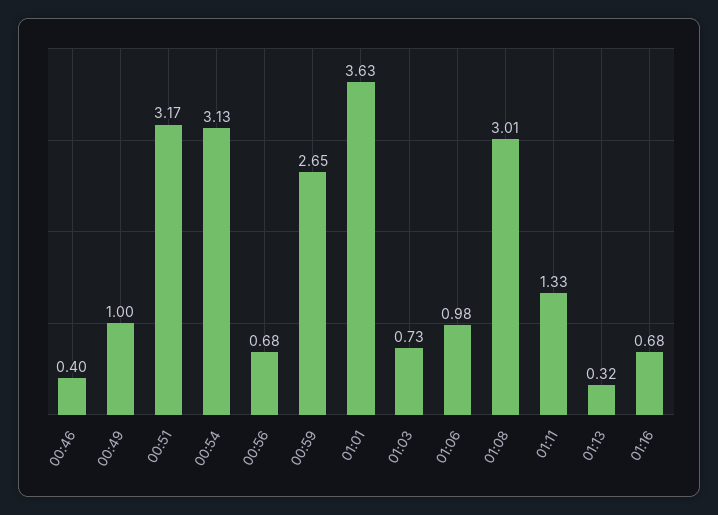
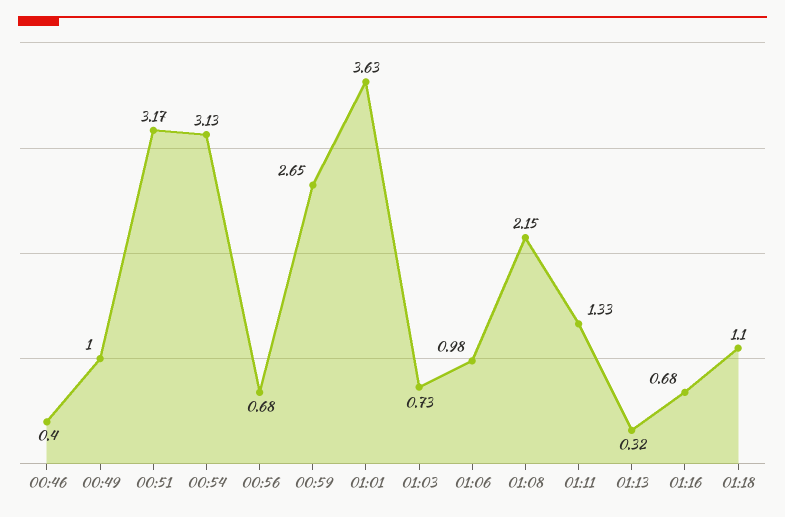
01:08: 3.01 -> 2.15
01:18: none -> 1.1

